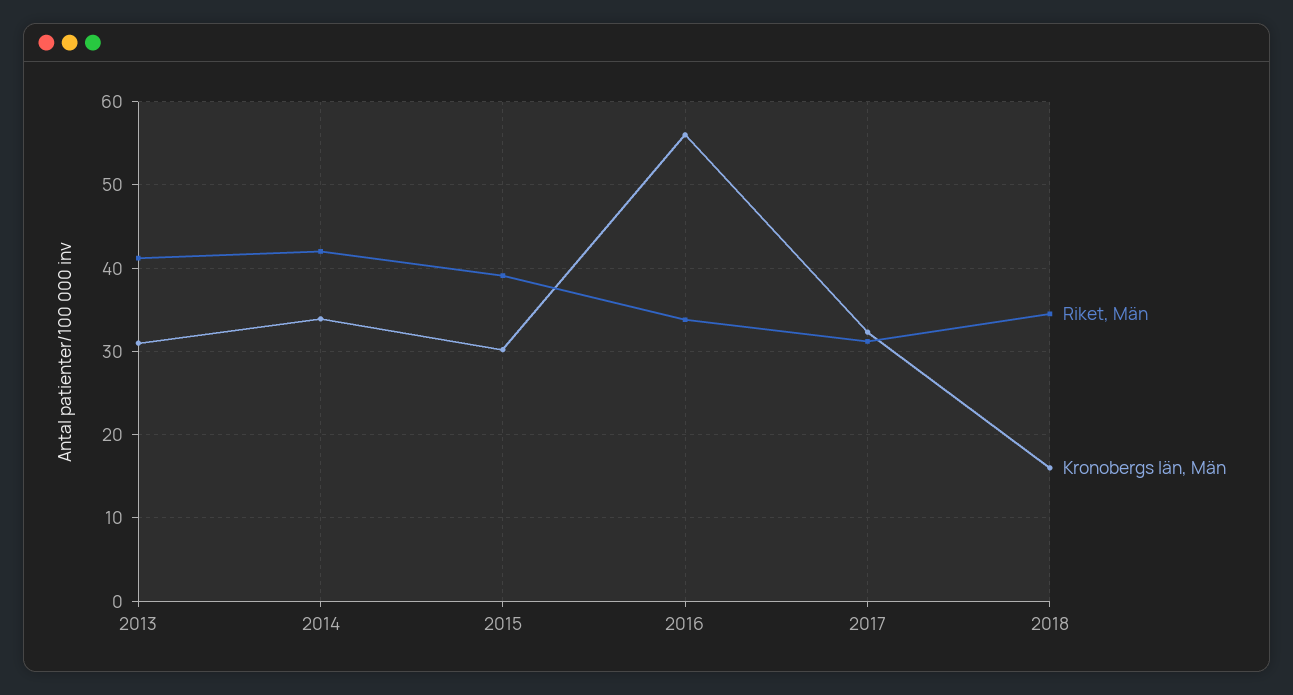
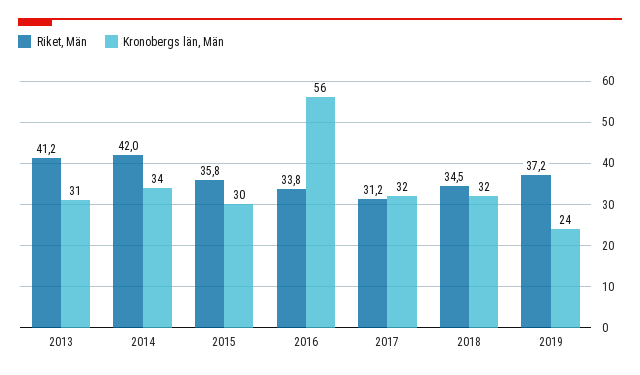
Riket, Män, 2015: 39 -> 35.8
Kronobergs län, Män, 2018: 16 -> 32
Riket, Män, 2019: none -> 37.2
Kronobergs län, Män, 2019: none -> 24

